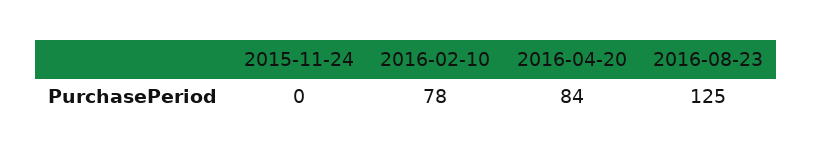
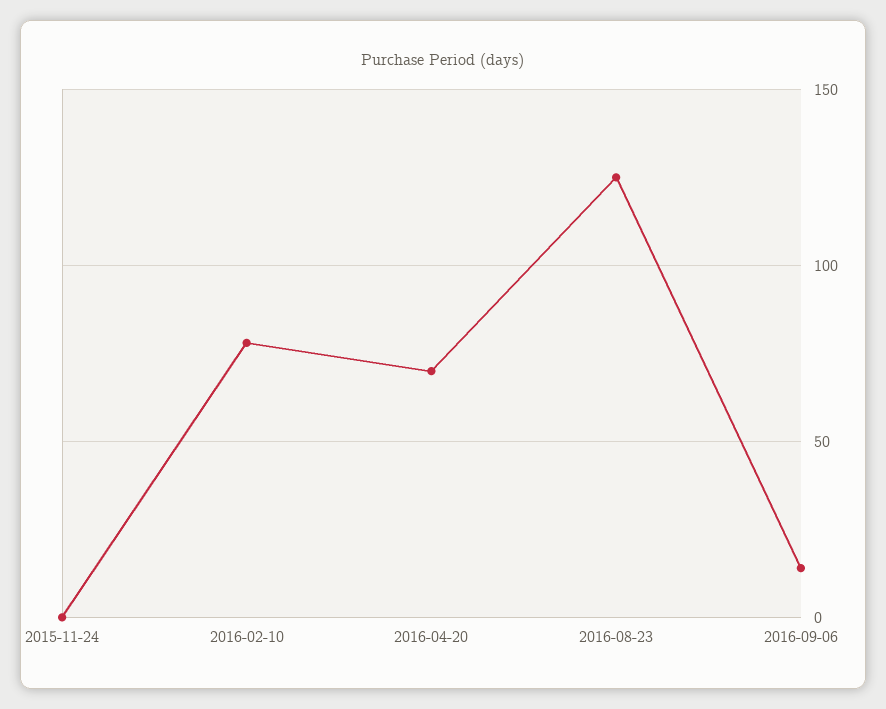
2016-04-20: 84 -> 70
2016-09-06: none -> 15

